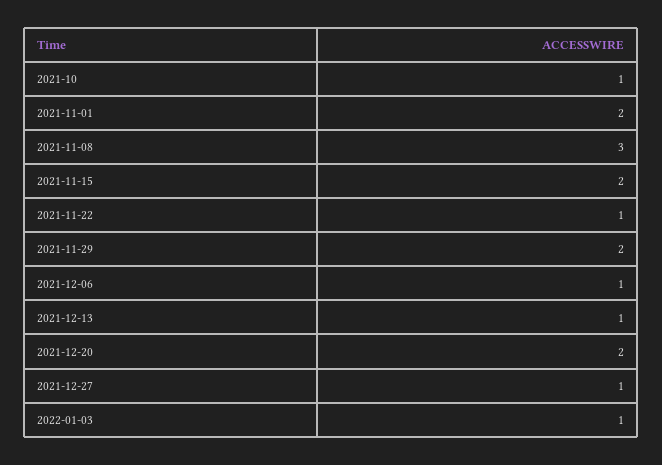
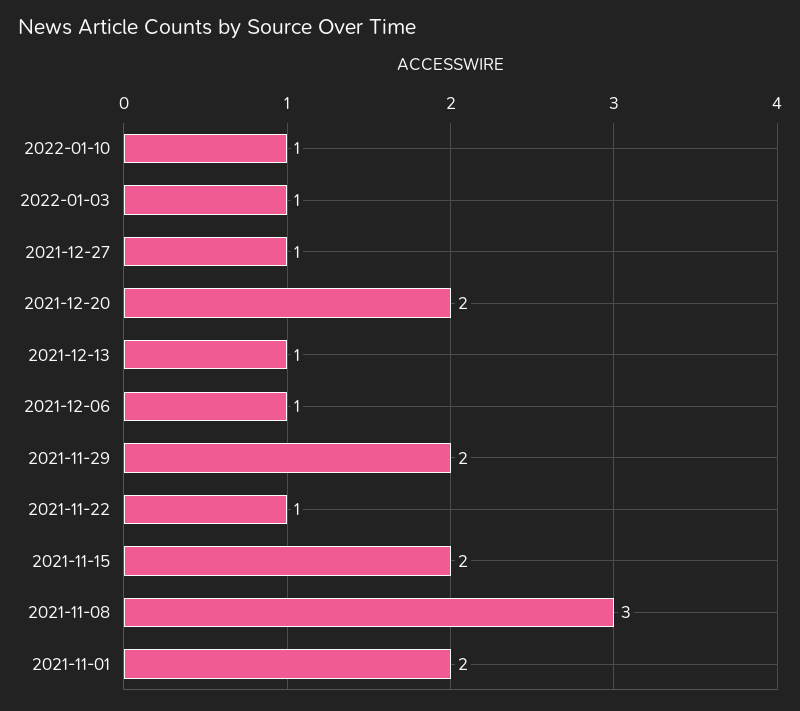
2021-10: 1 -> none
2022-01-10: none -> 1

